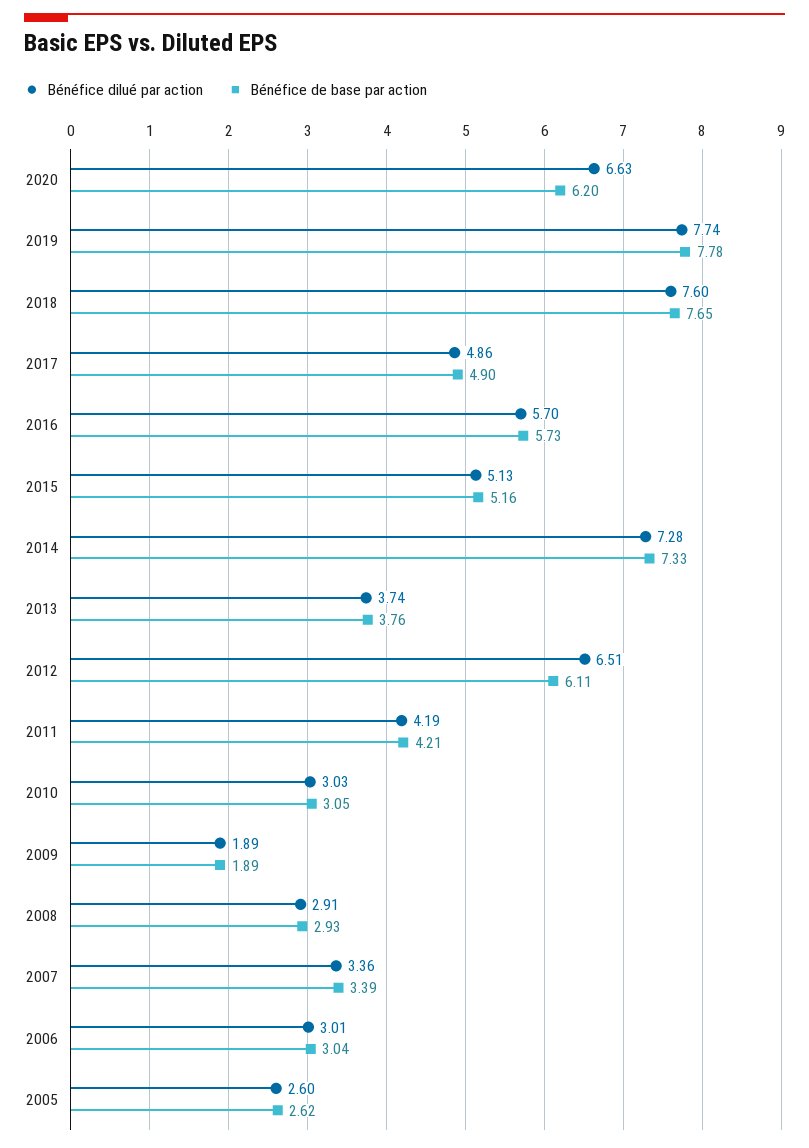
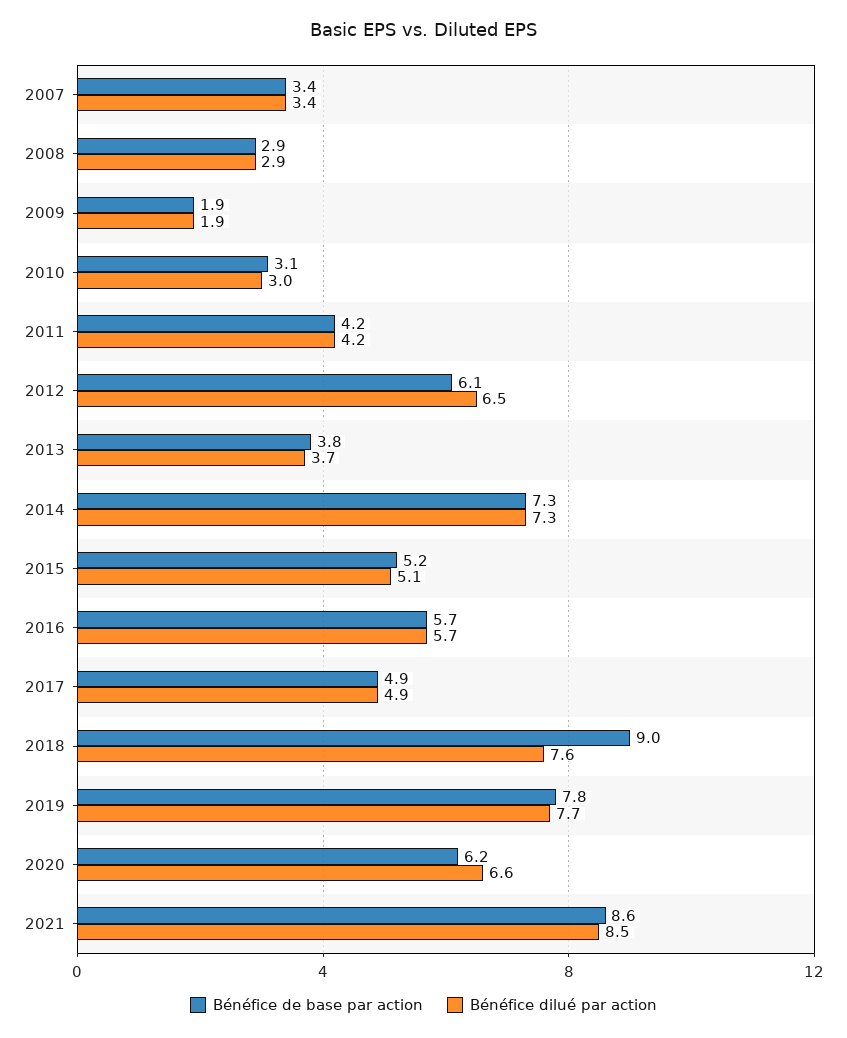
Bénéfice de base par action, 2018: 7.65 -> 9
Bénéfice dilué par action, 2006: 3.01 -> none
Bénéfice de base par action, 2006: 3.04 -> none
Bénéfice dilué par action, 2005: 2.6 -> none
Bénéfice de base par action, 2005: 2.62 -> none
Bénéfice de base par action, 2021: none -> 8.6
Bénéfice dilué par action, 2021: none -> 8.5

